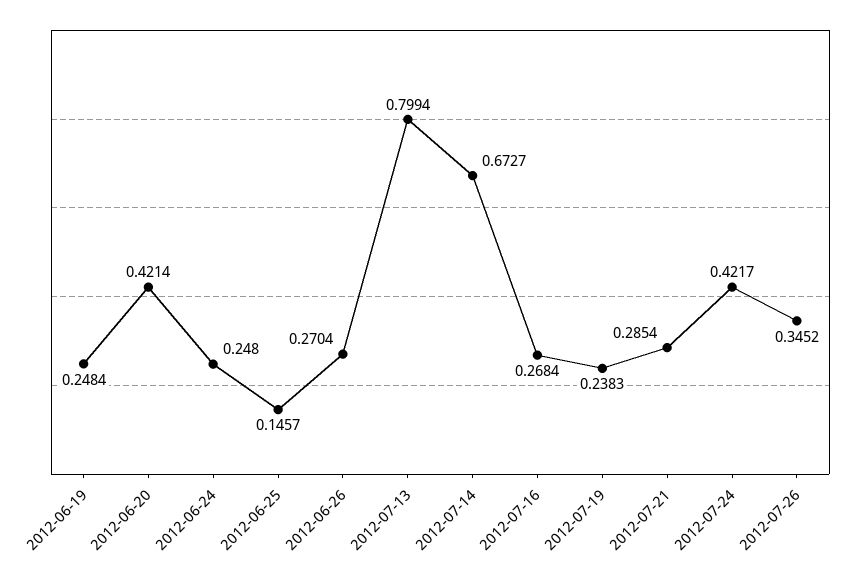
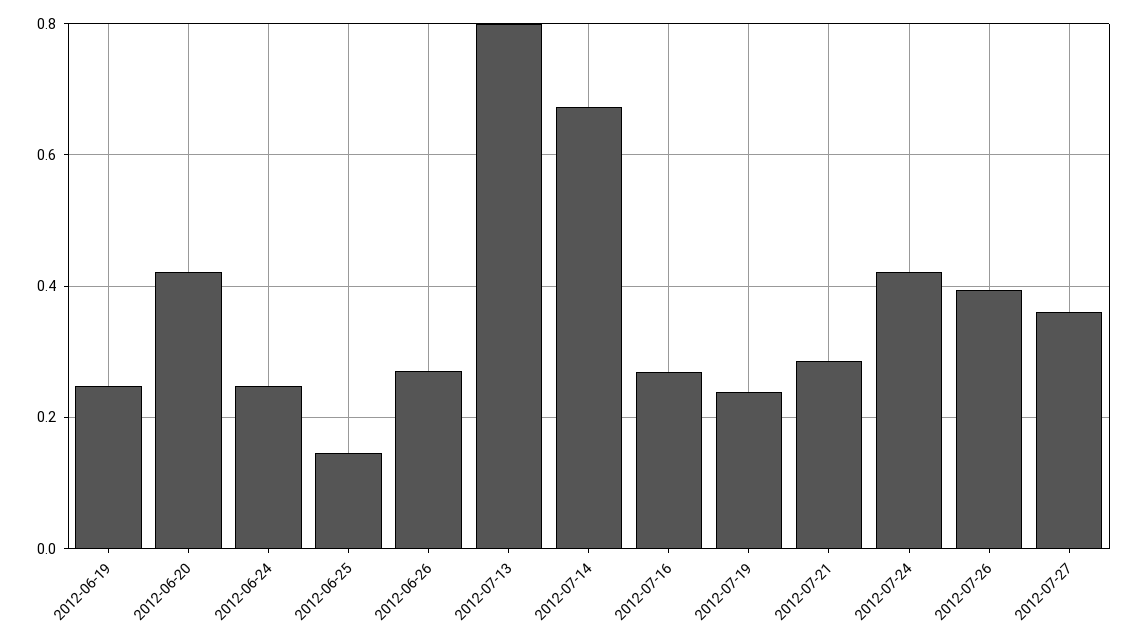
2012-07-26: 0.3452 -> 0.4
2012-07-27: none -> 0.36

